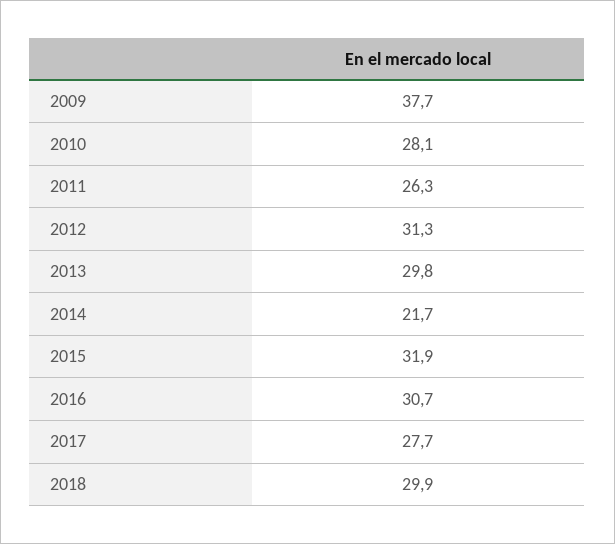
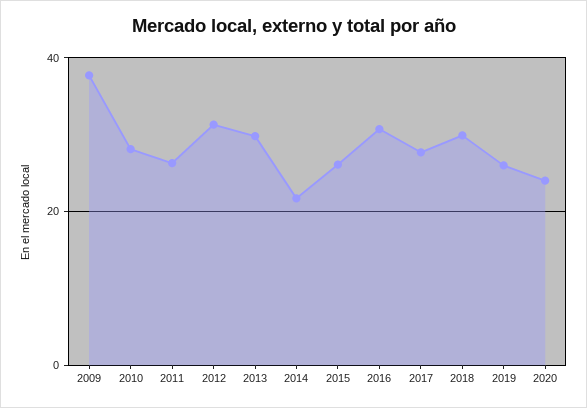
2015: 31.9 -> 26
2019: none -> 26
2020: none -> 24

